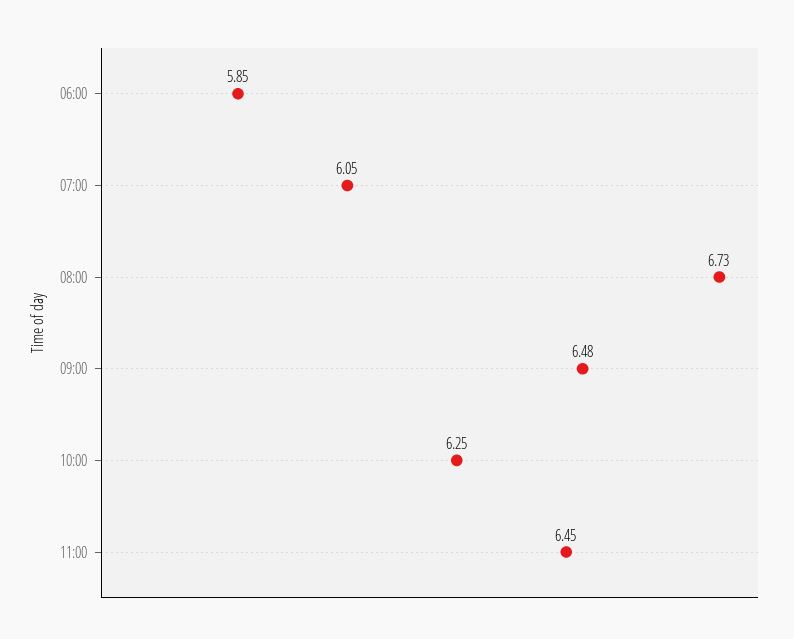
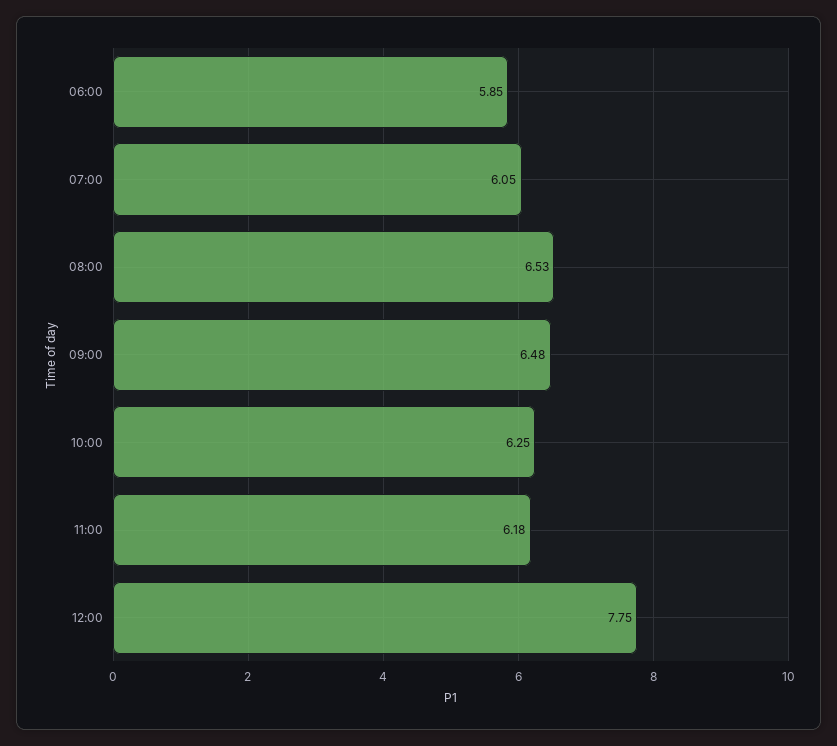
08:00: 6.73 -> 6.53
11:00: 6.45 -> 6.18
12:00: none -> 7.75

